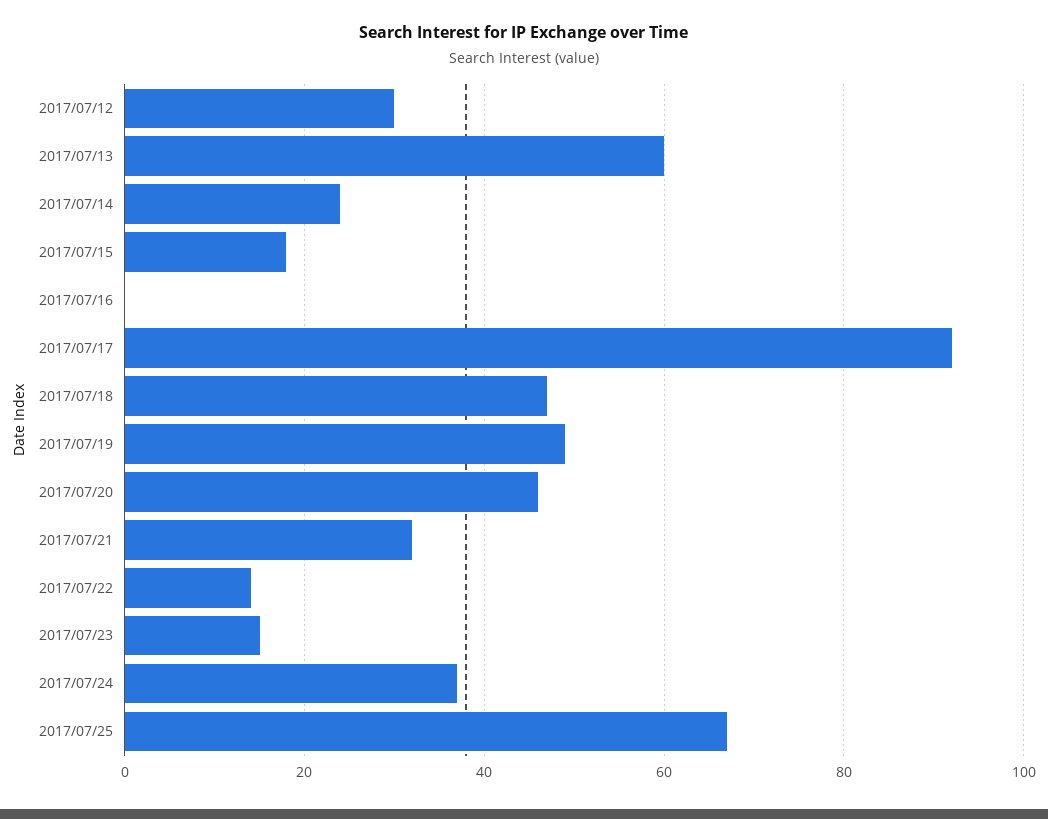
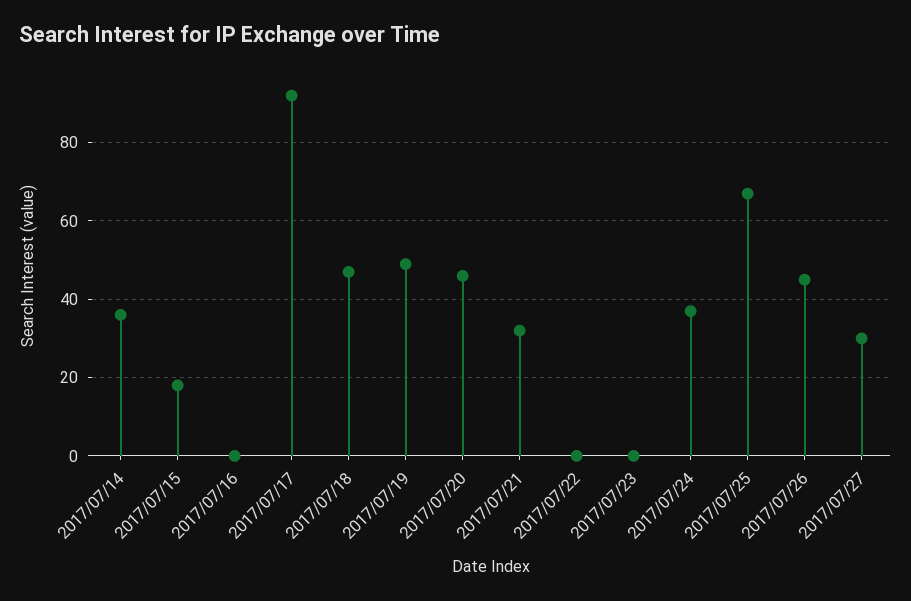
2017/07/12: 30 -> none
2017/07/13: 60 -> none
2017/07/14: 25 -> 35
2017/07/22: 15 -> 0
2017/07/23: 15 -> 0
2017/07/26: none -> 45
2017/07/27: none -> 30

